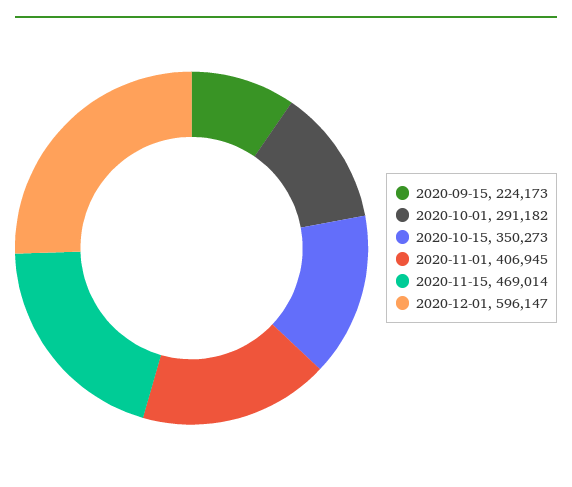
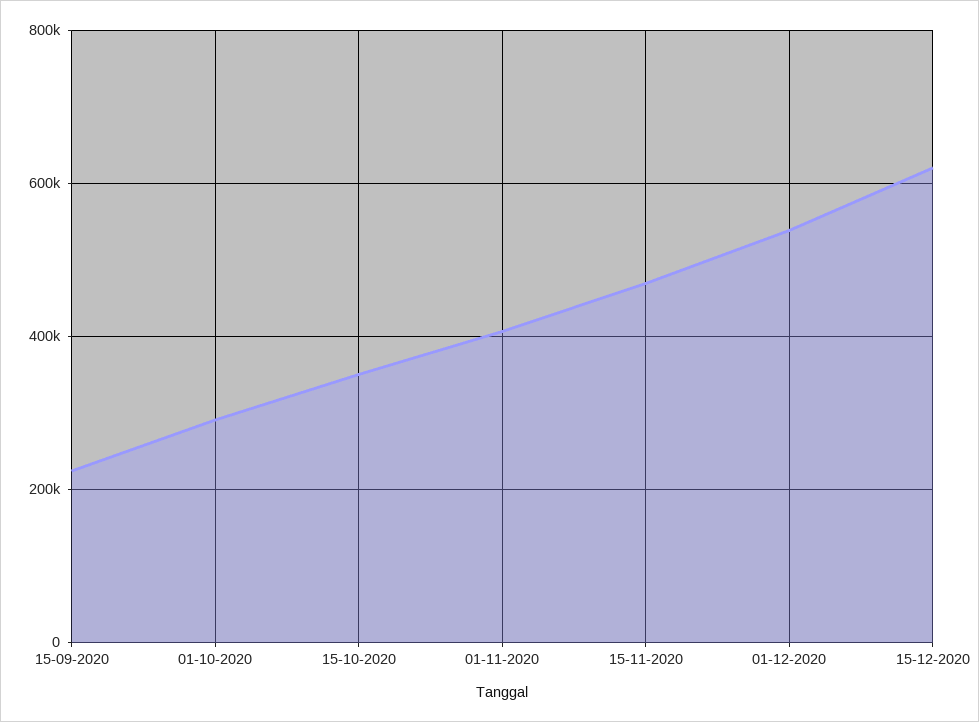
2020-12-01: 596147 -> 540000
15-12-2020: none -> 620000

